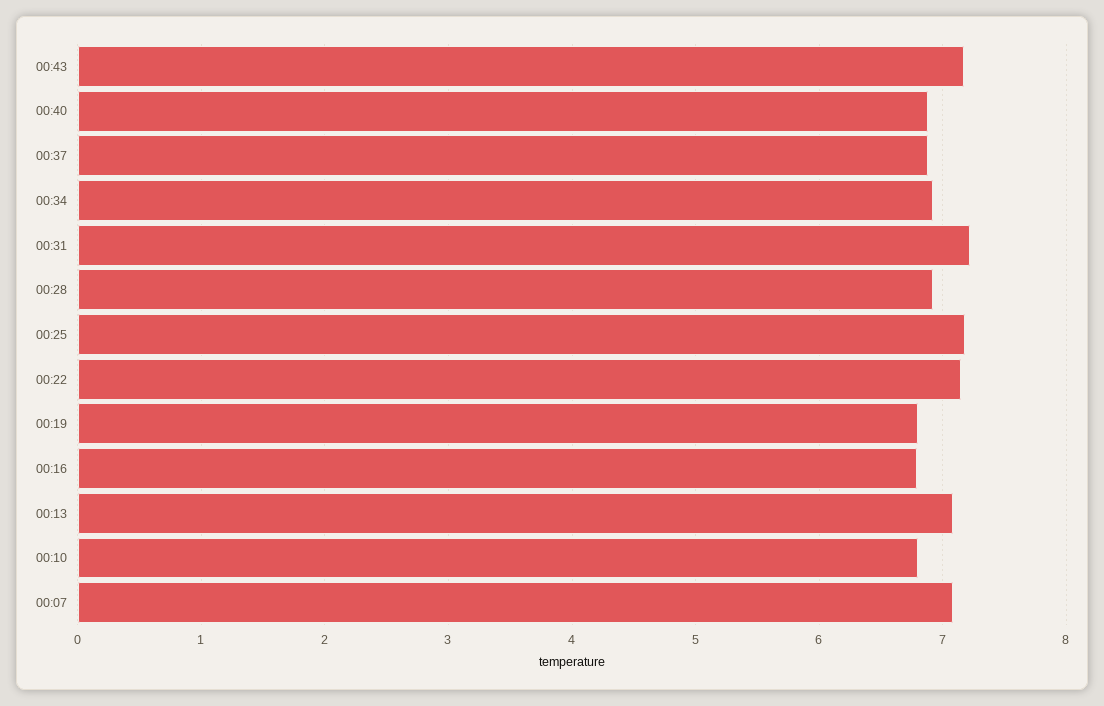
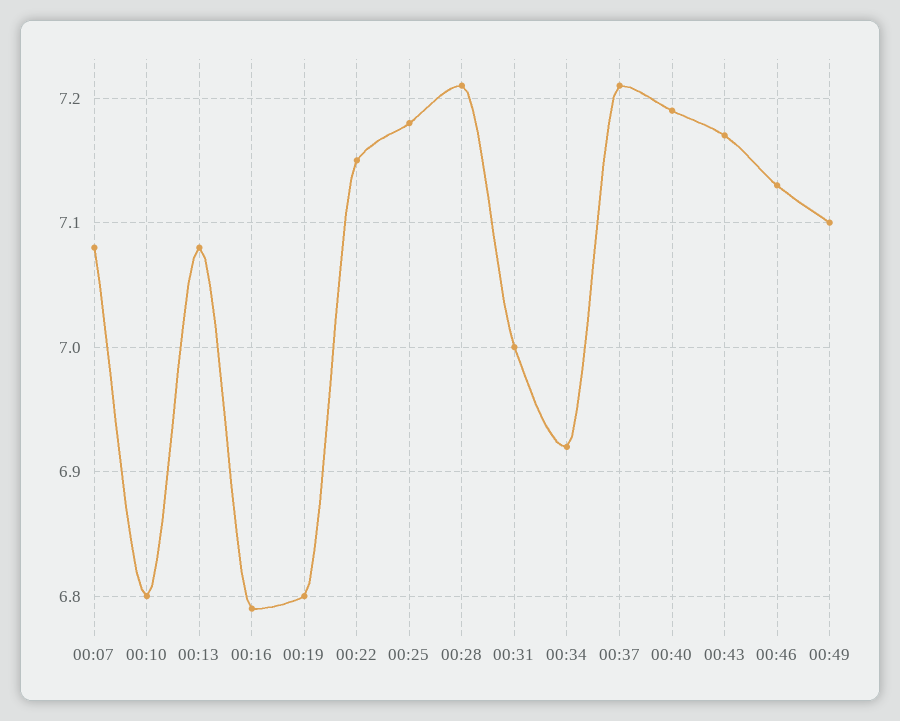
00:40: 6.9 -> 7.19
00:37: 6.9 -> 7.21
00:31: 7.2 -> 7
00:28: 6.9 -> 7.21
00:46: none -> 7.13
00:49: none -> 7.1

